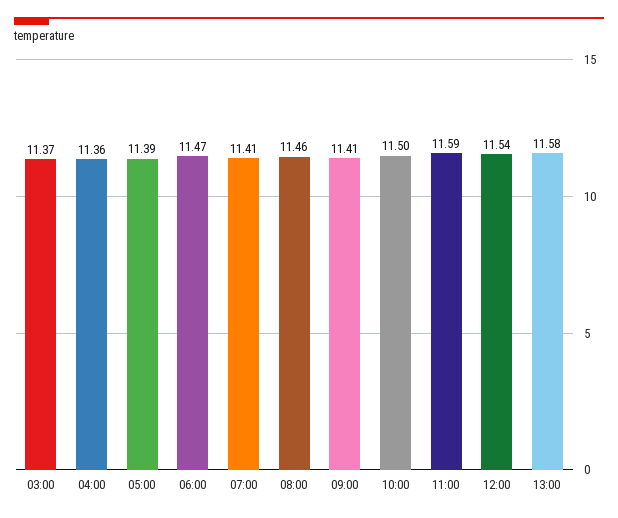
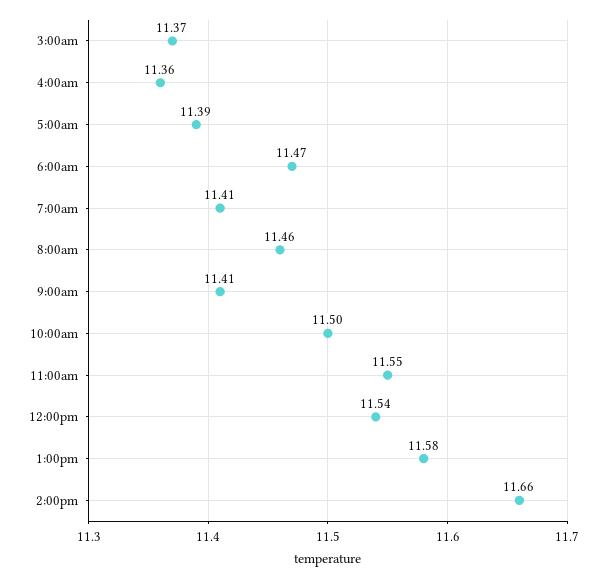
11:00: 11.59 -> 11.55
2:00pm: none -> 11.66

